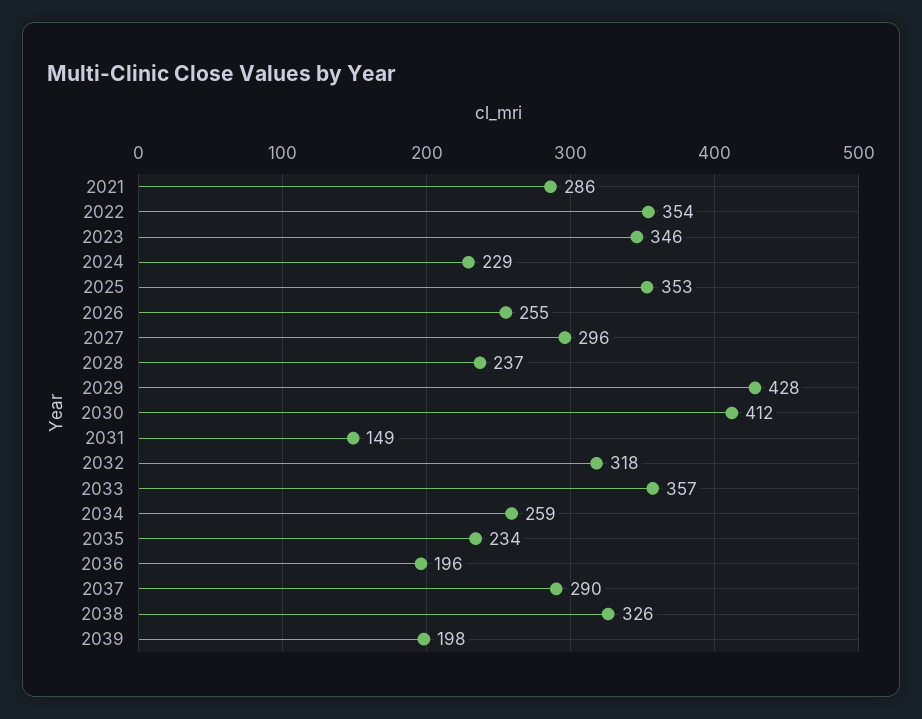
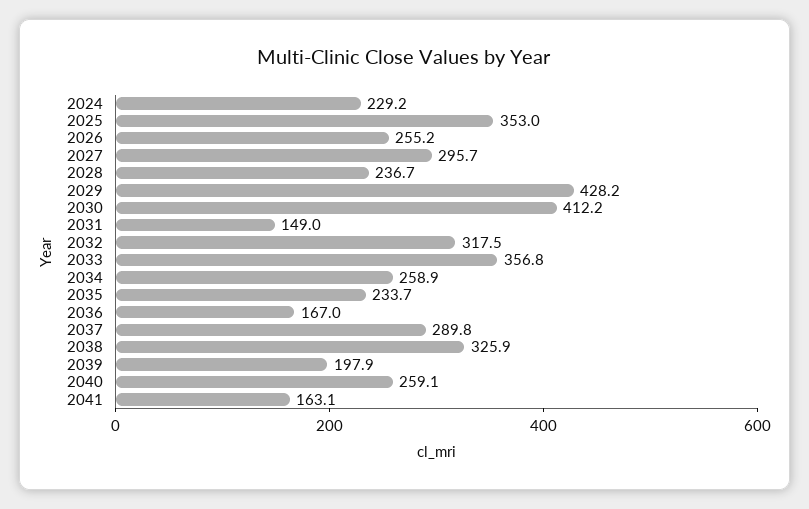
2021: 286 -> none
2022: 354 -> none
2023: 346 -> none
2036: 196 -> 167
2040: none -> 259.1
2041: none -> 163.1

